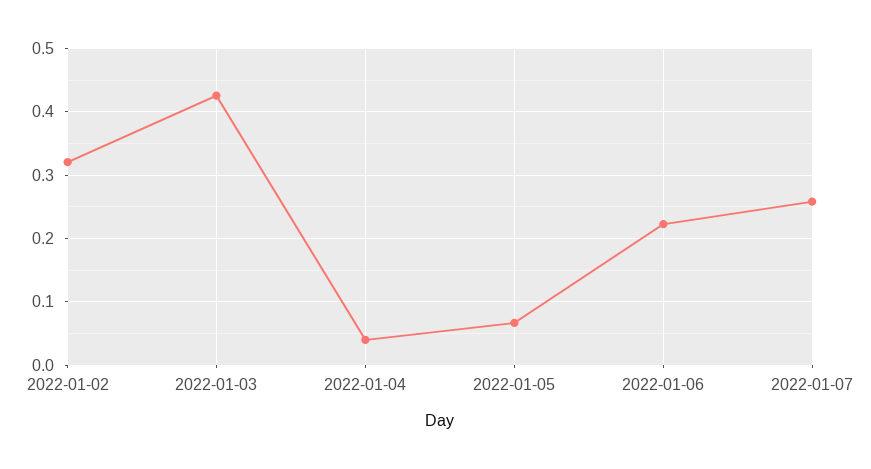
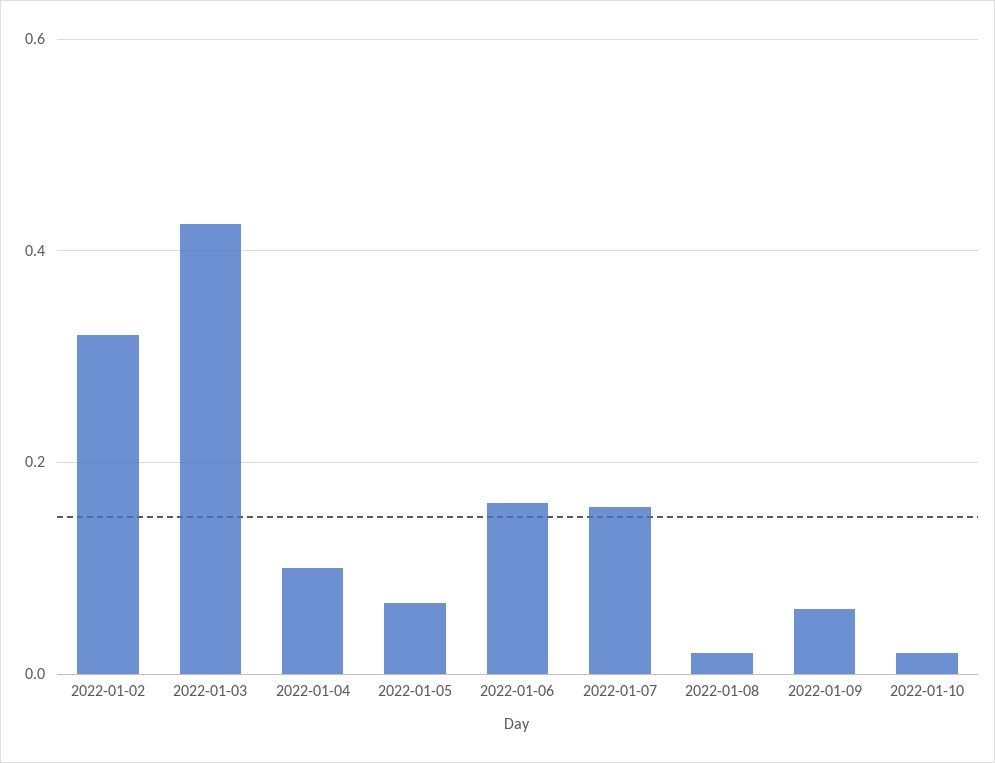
2022-01-04: 0.04 -> 0.1
2022-01-06: 0.22 -> 0.16
2022-01-07: 0.26 -> 0.16
2022-01-08: none -> 0.02
2022-01-09: none -> 0.06
2022-01-10: none -> 0.02

